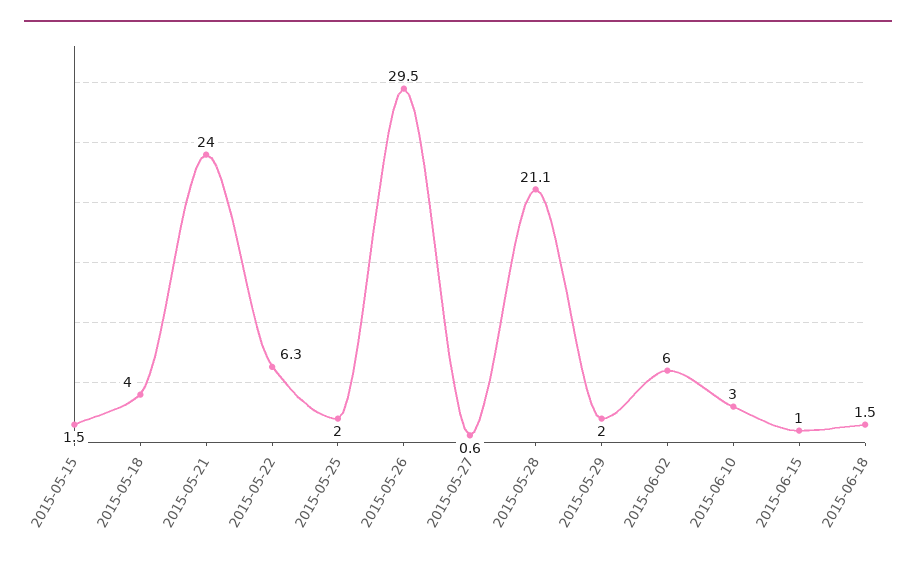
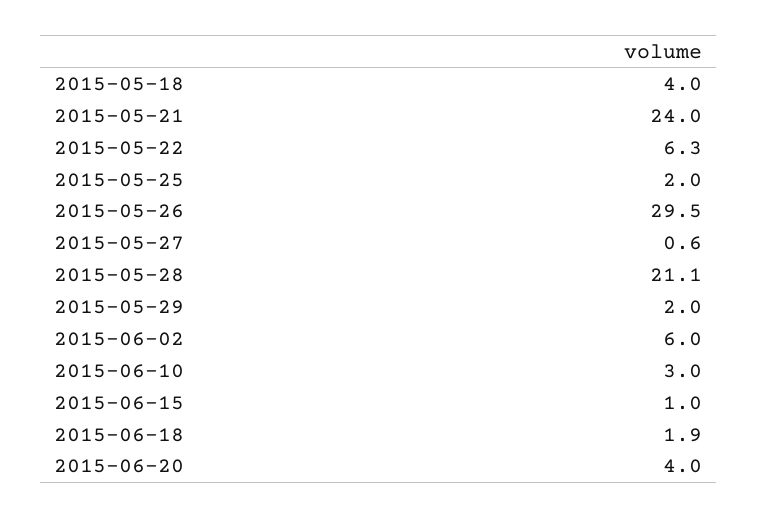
2015-05-15: 1.5 -> none
2015-06-18: 1.5 -> 1.9
2015-06-20: none -> 4

